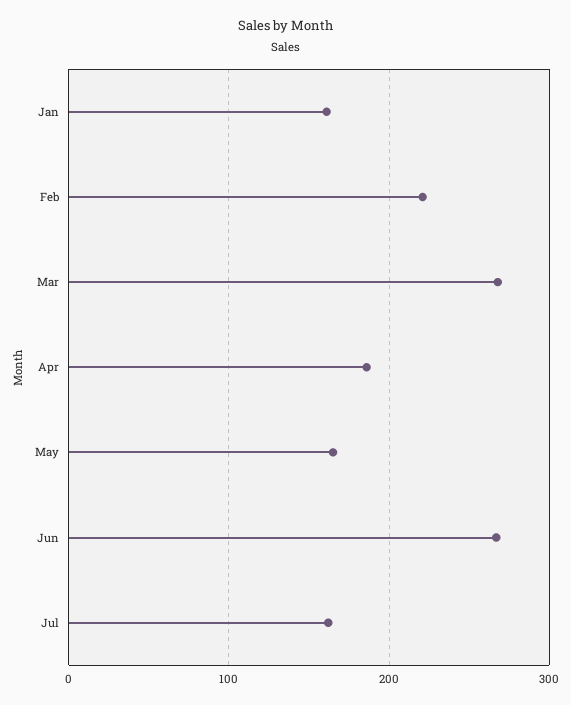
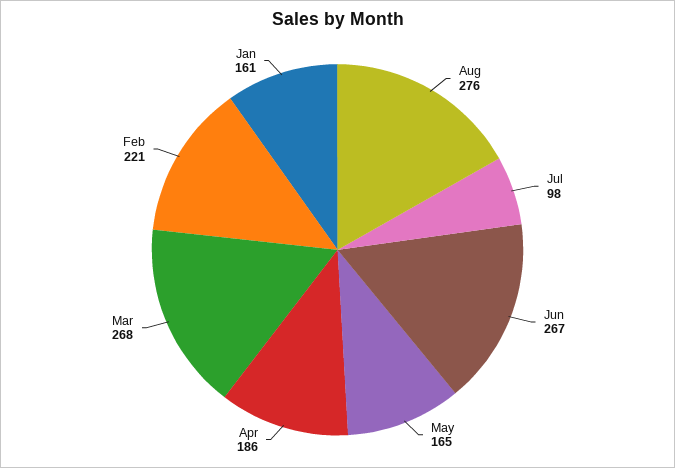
Jul: 160 -> 98
Aug: none -> 276

